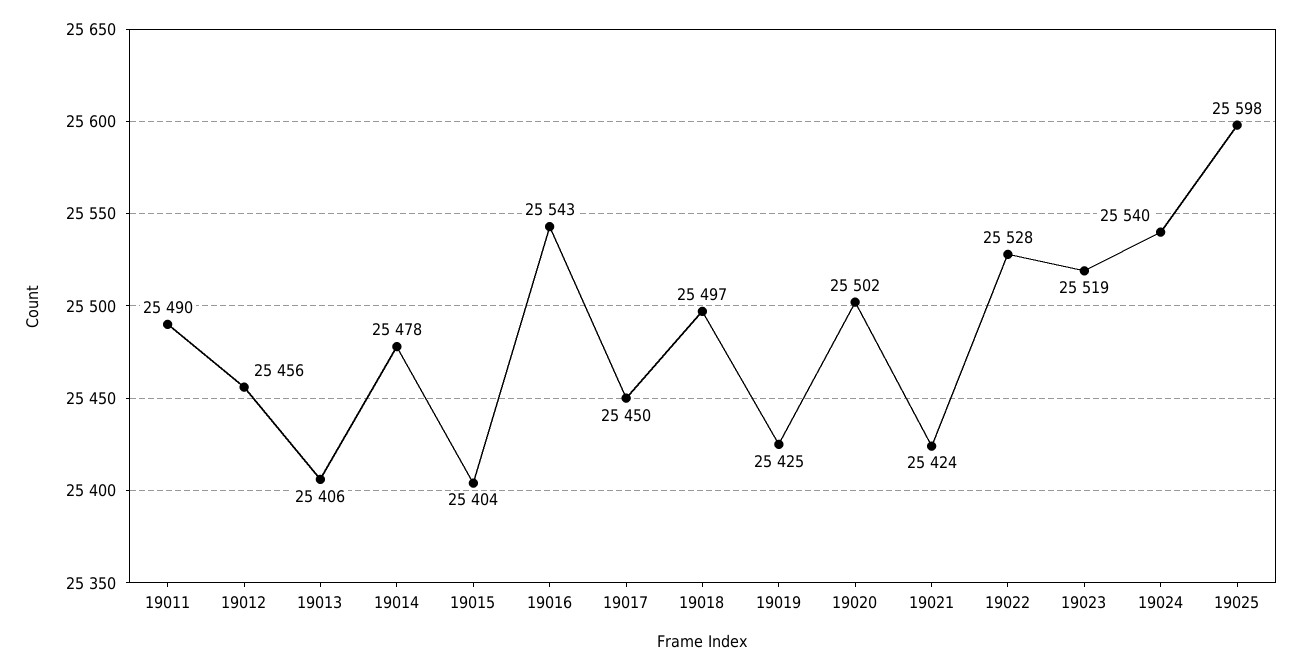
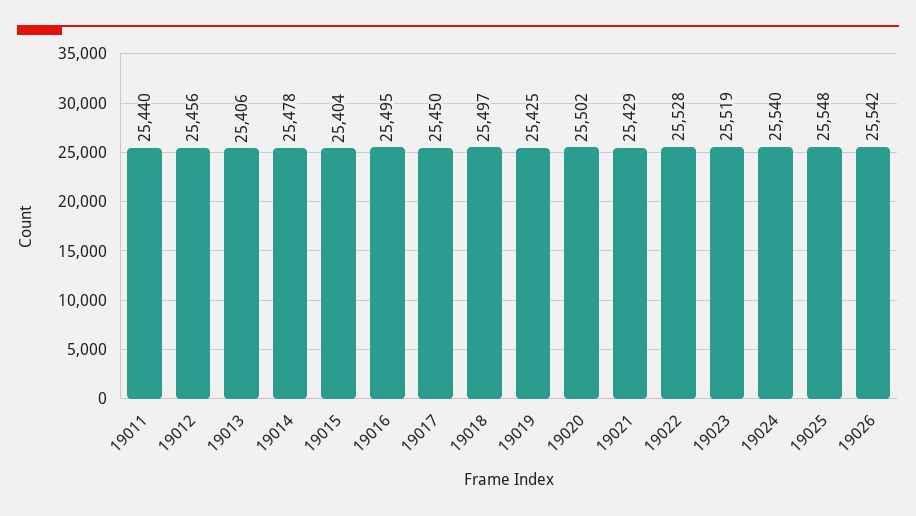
19011: 25490 -> 25440
19016: 25543 -> 25495
19021: 25424 -> 25429
19025: 25598 -> 25548
19026: none -> 25542

